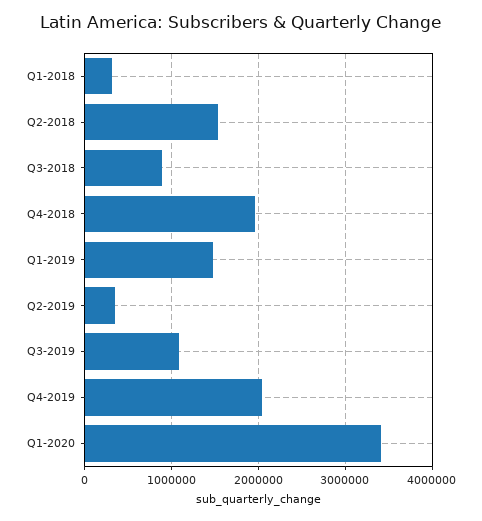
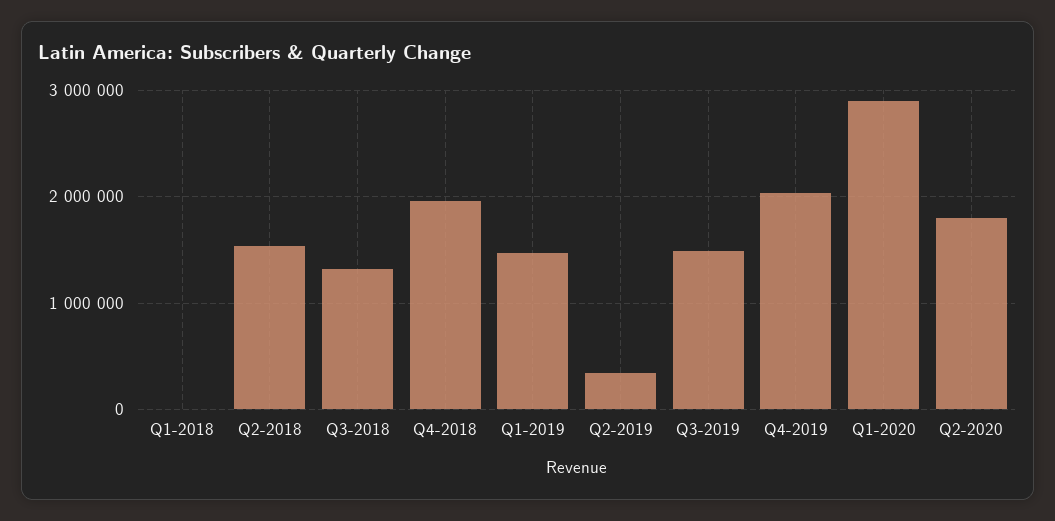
Q1-2018: 300000 -> 0
Q3-2018: 900000 -> 1300000
Q3-2019: 1100000 -> 1500000
Q1-2020: 3400000 -> 2900000
Q2-2020: none -> 1800000

